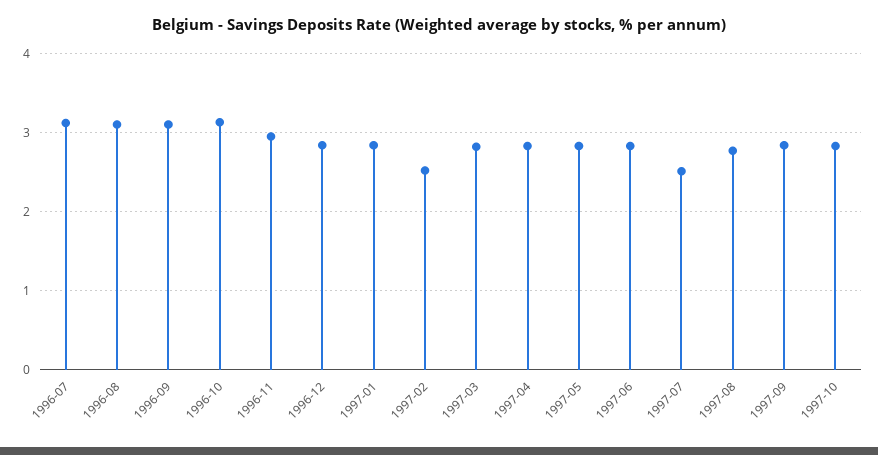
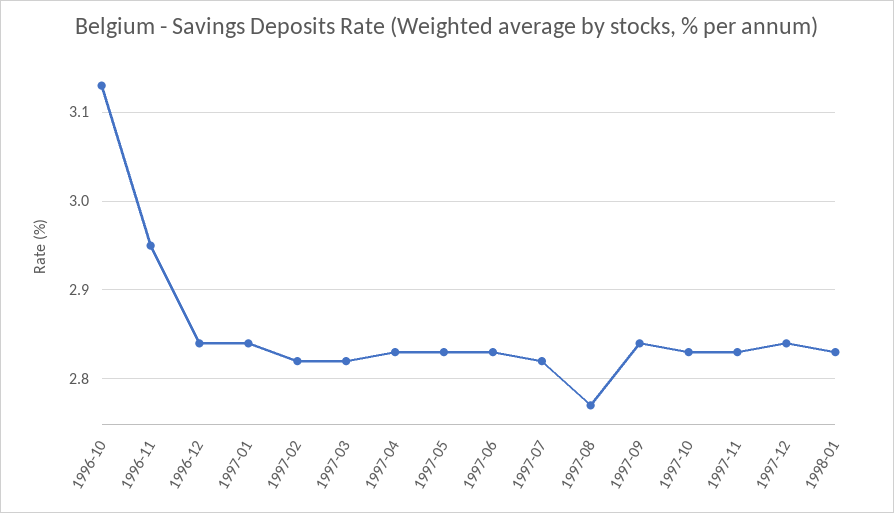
1996-07: 3.1 -> none
1996-08: 3.1 -> none
1996-09: 3.1 -> none
1997-02: 2.5 -> 2.82
1997-07: 2.5 -> 2.82
1997-11: none -> 2.83
1997-12: none -> 2.84
1998-01: none -> 2.83

